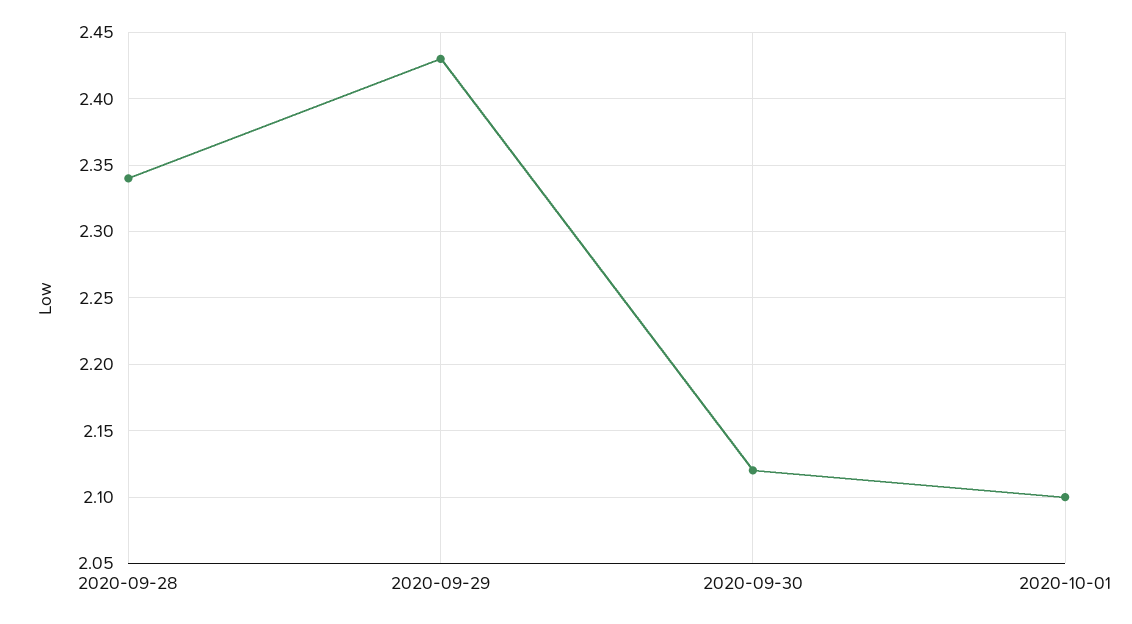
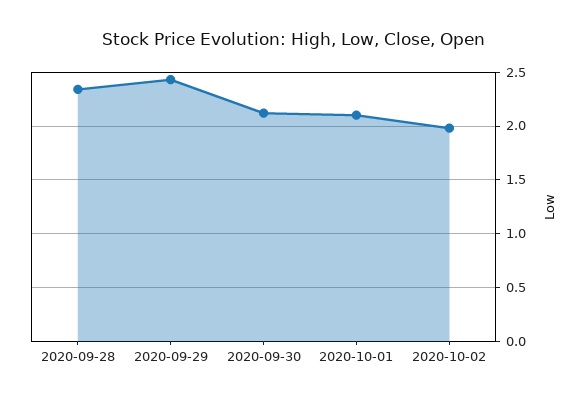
2020-10-02: none -> 2

